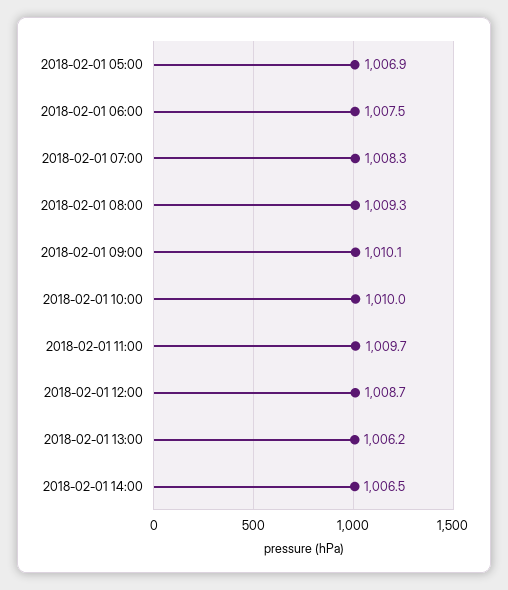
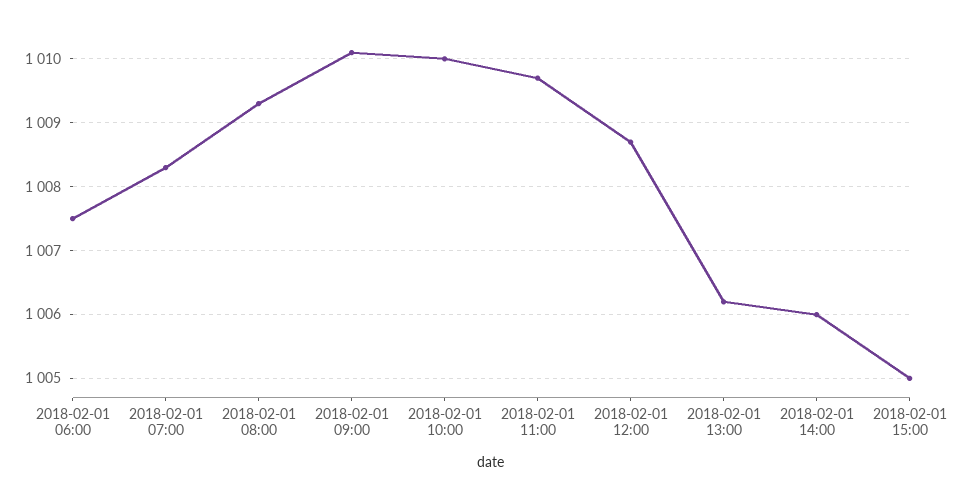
2018-02-01 05:00: 1006.9 -> none
2018-02-01 14:00: 1006.5 -> 1006
2018-02-01 15:00: none -> 1005

